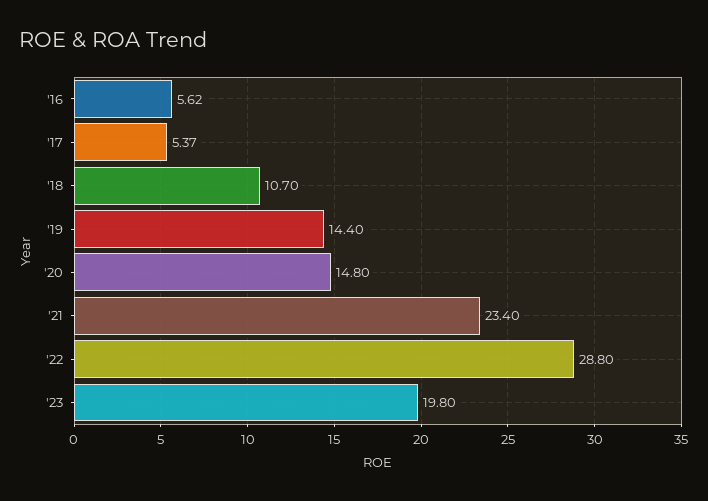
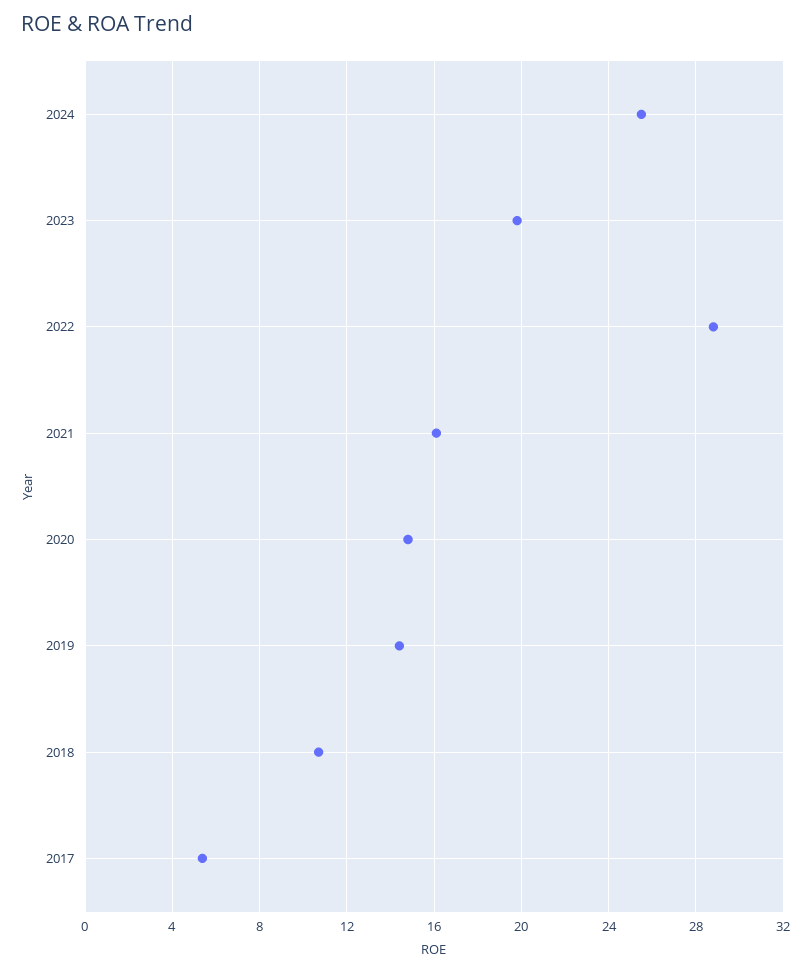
'16: 5.62 -> none
'21: 23.4 -> 16
2024: none -> 25.5

